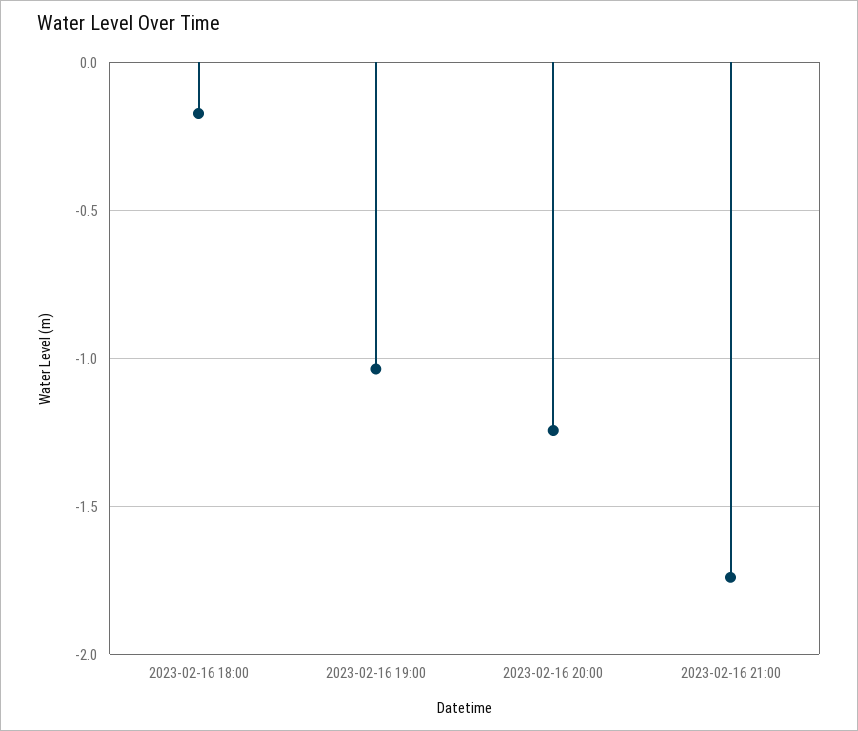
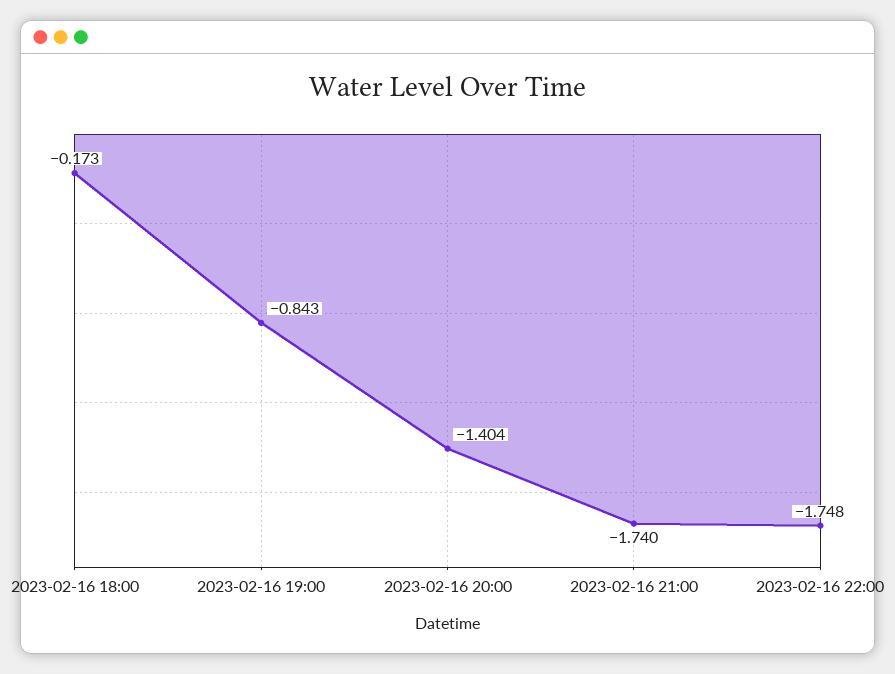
2023-02-16 19:00: -1.05 -> -0.843
2023-02-16 20:00: -1.25 -> -1.404
2023-02-16 22:00: none -> -1.748

